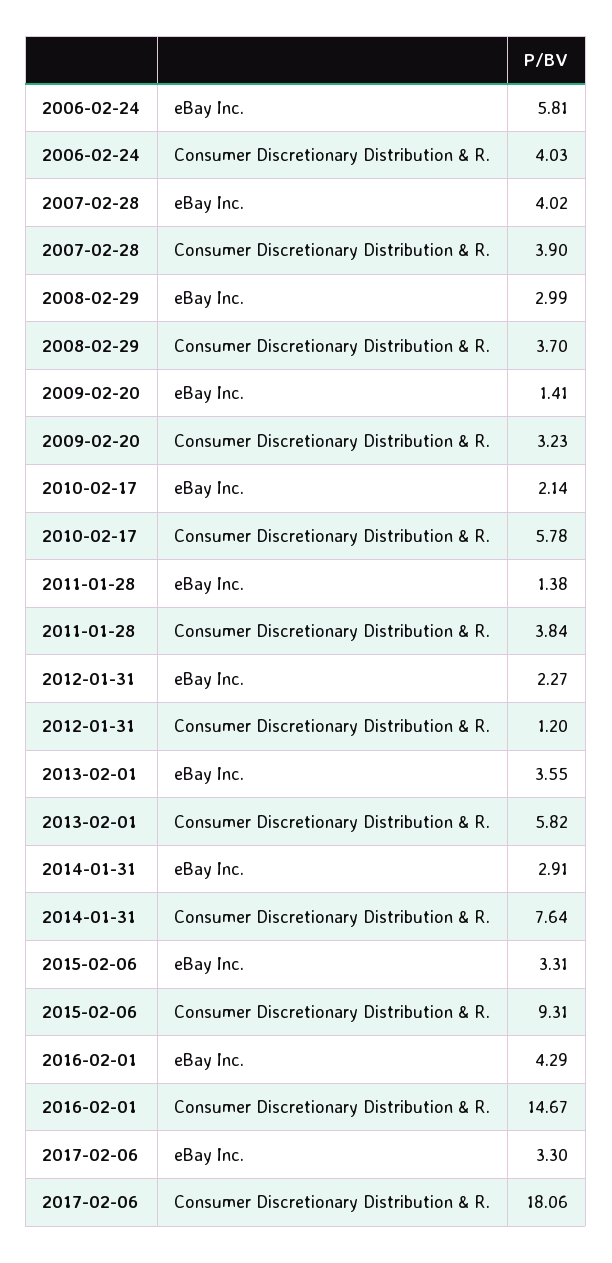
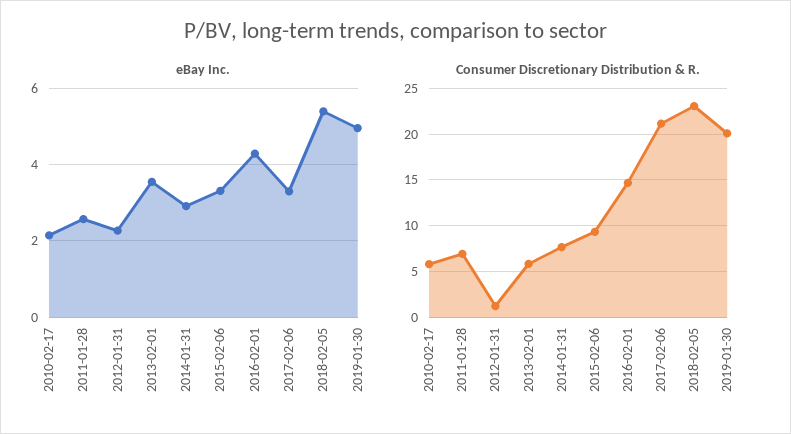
eBay Inc., 2006-02-24: 5.81 -> none
Consumer Discretionary Distribution & R., 2006-02-24: 4.03 -> none
eBay Inc., 2007-02-28: 4.02 -> none
Consumer Discretionary Distribution & R., 2007-02-28: 3.9 -> none
eBay Inc., 2008-02-29: 2.99 -> none
Consumer Discretionary Distribution & R., 2008-02-29: 3.7 -> none
eBay Inc., 2009-02-20: 1.41 -> none
Consumer Discretionary Distribution & R., 2009-02-20: 3.23 -> none
eBay Inc., 2011-01-28: 1.38 -> 2.6
Consumer Discretionary Distribution & R., 2011-01-28: 3.84 -> 7
Consumer Discretionary Distribution & R., 2017-02-06: 18.06 -> 21
eBay Inc., 2018-02-05: none -> 5.4
eBay Inc., 2019-01-30: none -> 5
Consumer Discretionary Distribution & R., 2018-02-05: none -> 23
Consumer Discretionary Distribution & R., 2019-01-30: none -> 20

